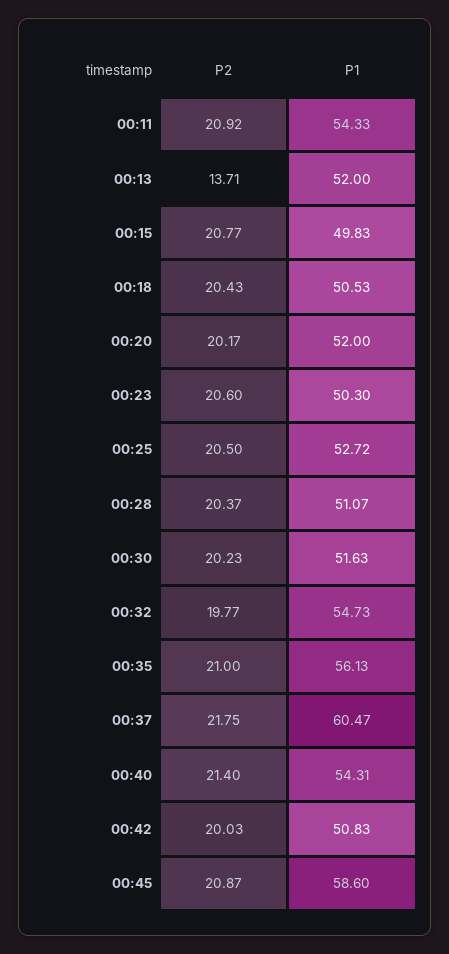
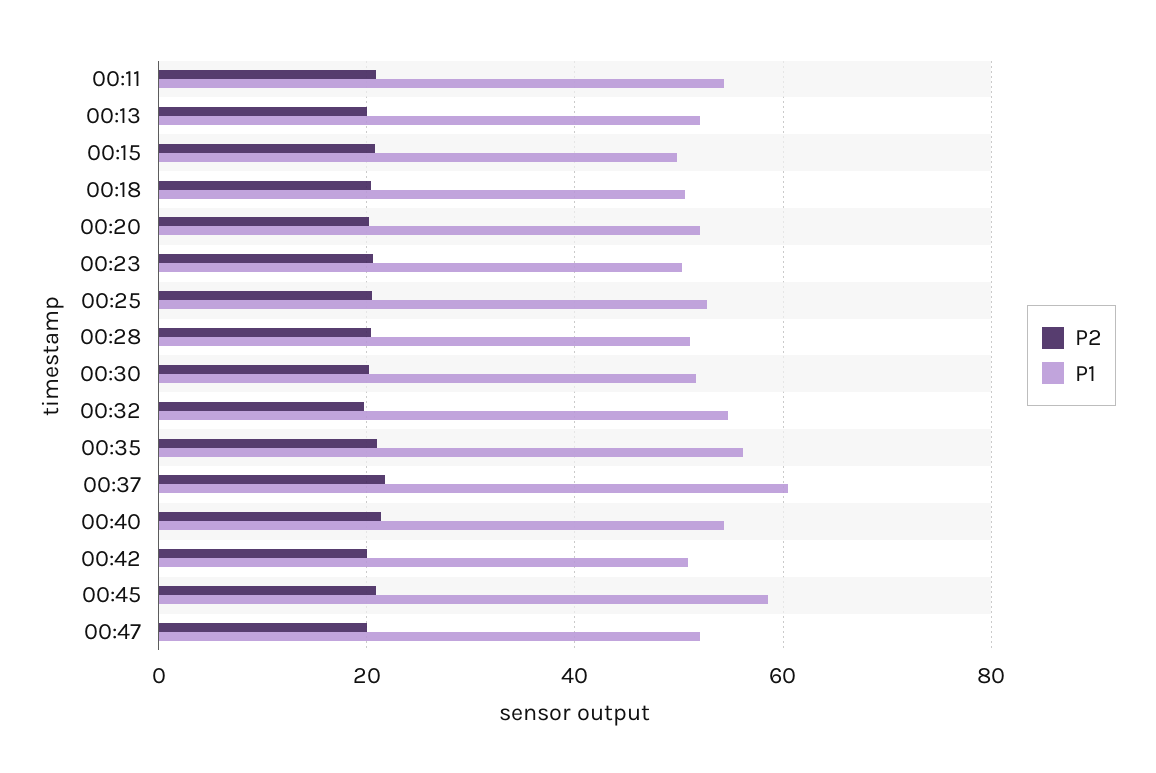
P2, 00:13: 13.71 -> 20
P2, 00:47: none -> 20
P1, 00:47: none -> 52

